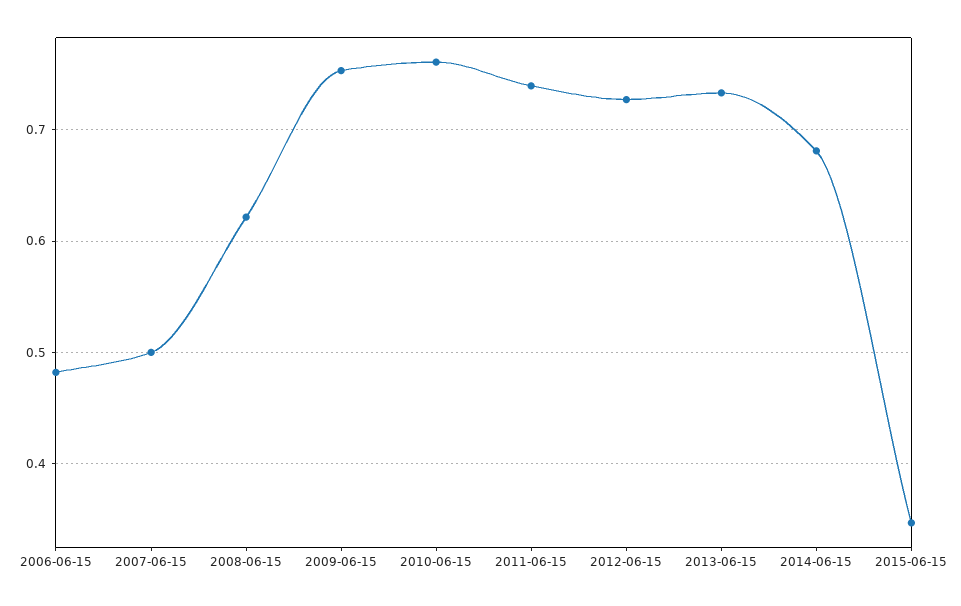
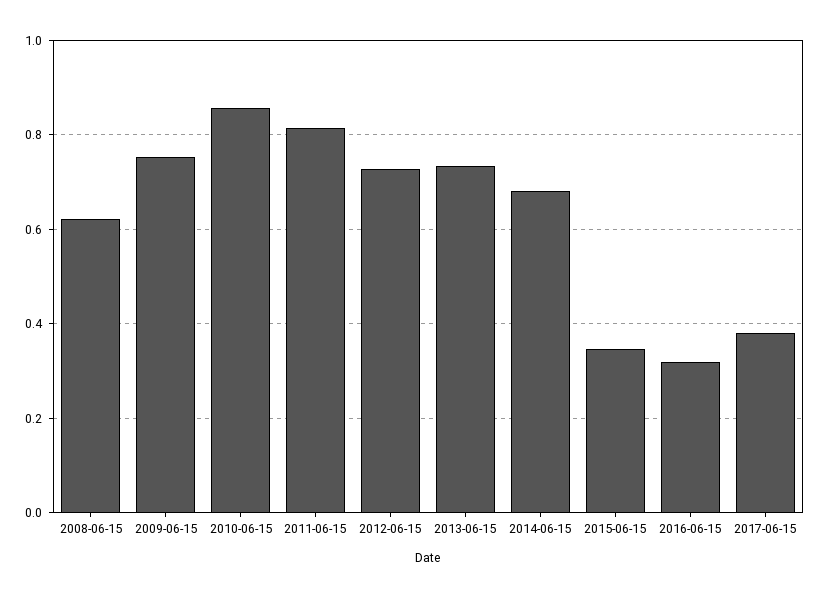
2006-06-15: 0.48 -> none
2007-06-15: 0.5 -> none
2010-06-15: 0.76 -> 0.86
2011-06-15: 0.74 -> 0.82
2016-06-15: none -> 0.32
2017-06-15: none -> 0.38

